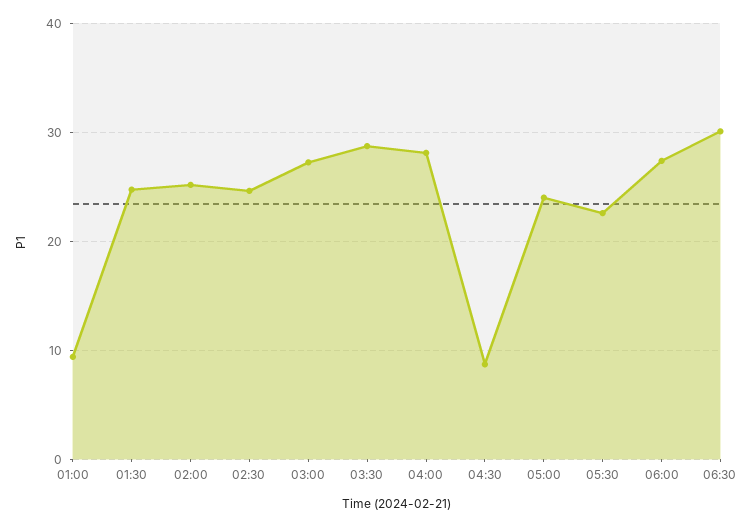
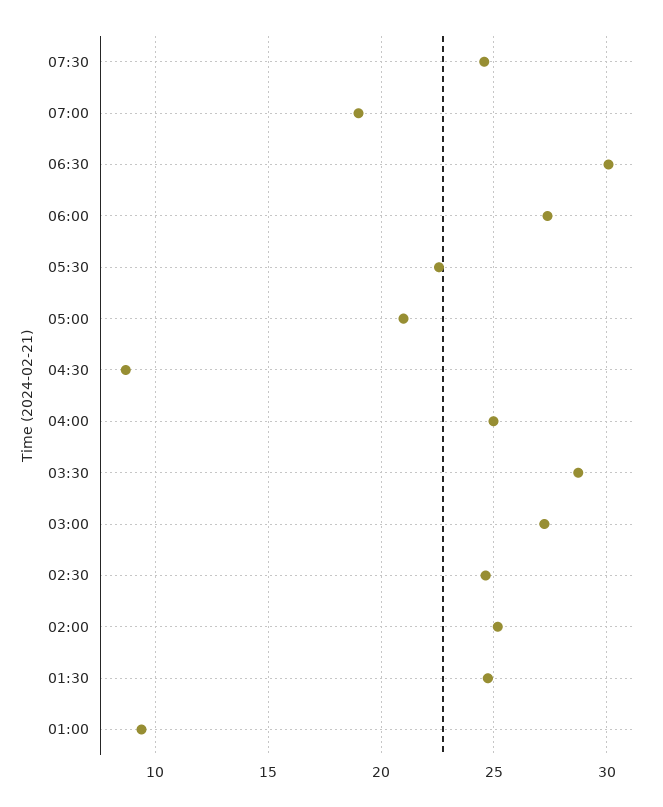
04:00: 28 -> 25
05:00: 24 -> 21
07:30: none -> 24.5
07:00: none -> 19

